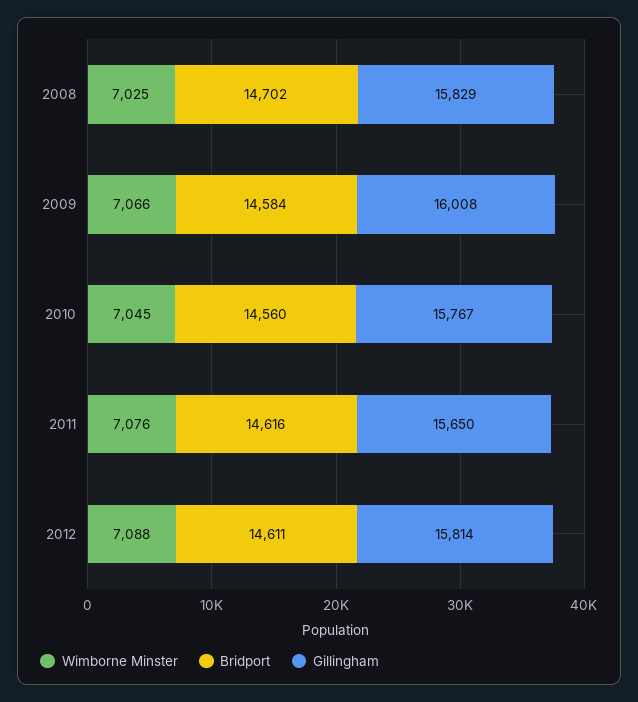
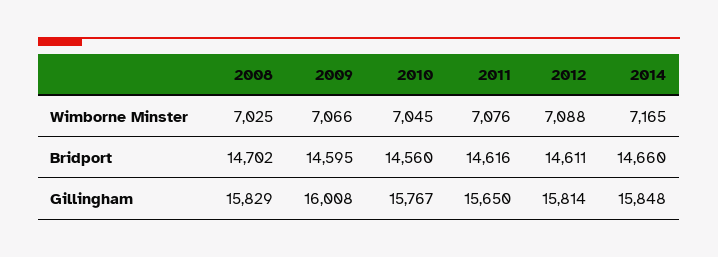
Bridport, 2009: 14584 -> 14595
Wimborne Minster, 2014: none -> 7165
Bridport, 2014: none -> 14660
Gillingham, 2014: none -> 15848

